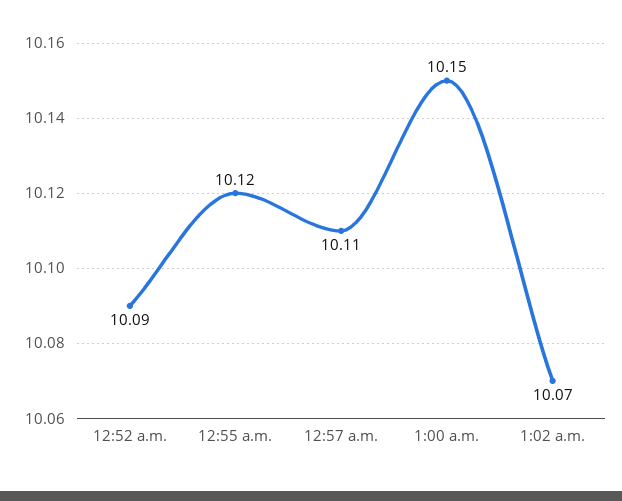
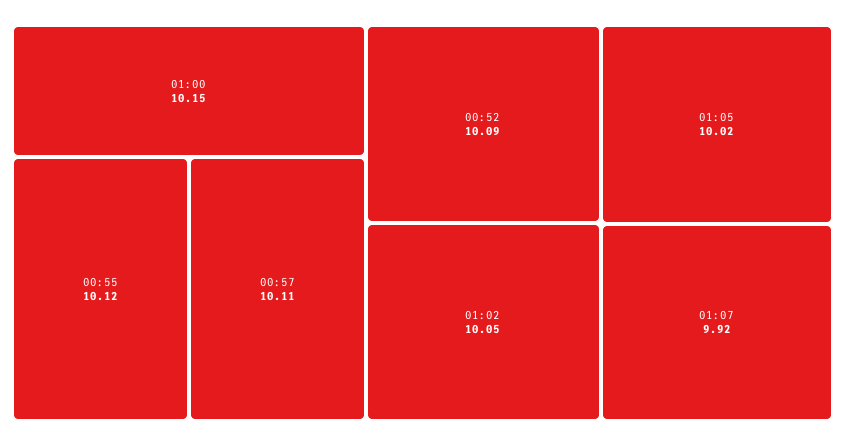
1:02 a.m.: 10.07 -> 10.05
01:05: none -> 10.02
01:07: none -> 9.92

